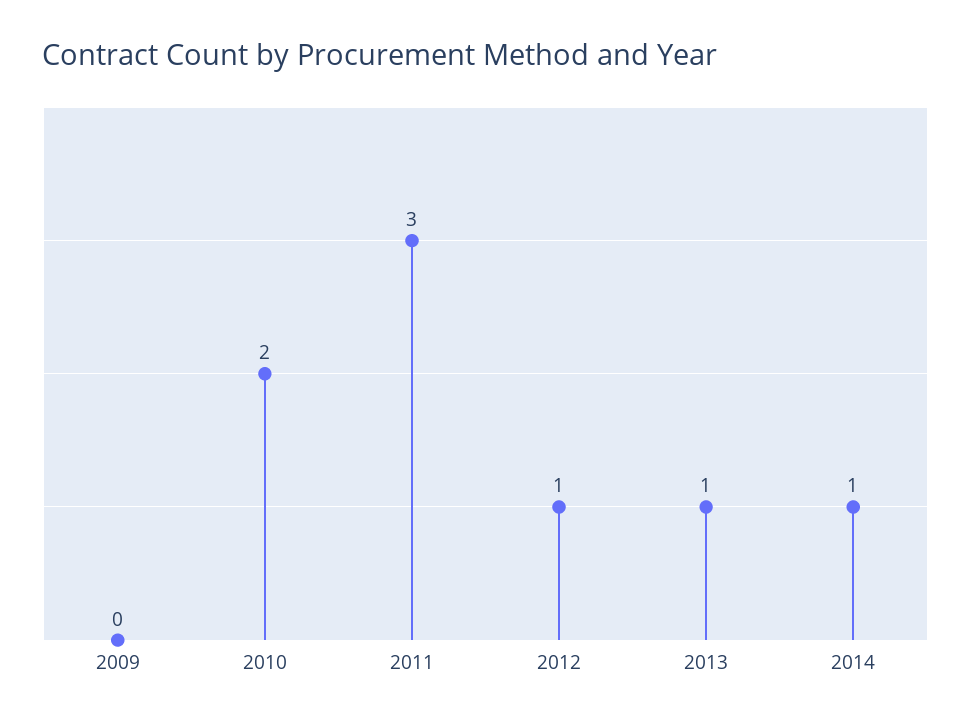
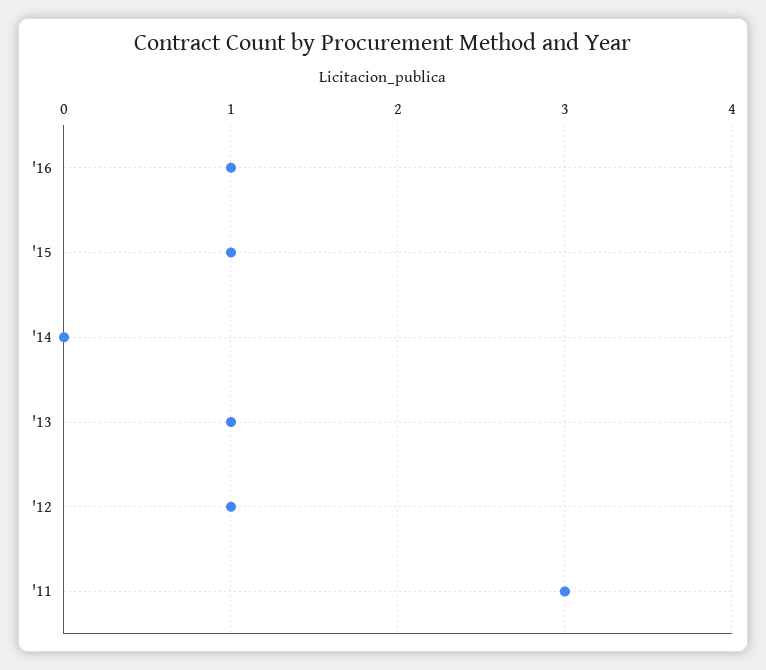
2009: 0 -> none
2010: 2 -> none
2014: 1 -> 0
'16: none -> 1
'15: none -> 1

